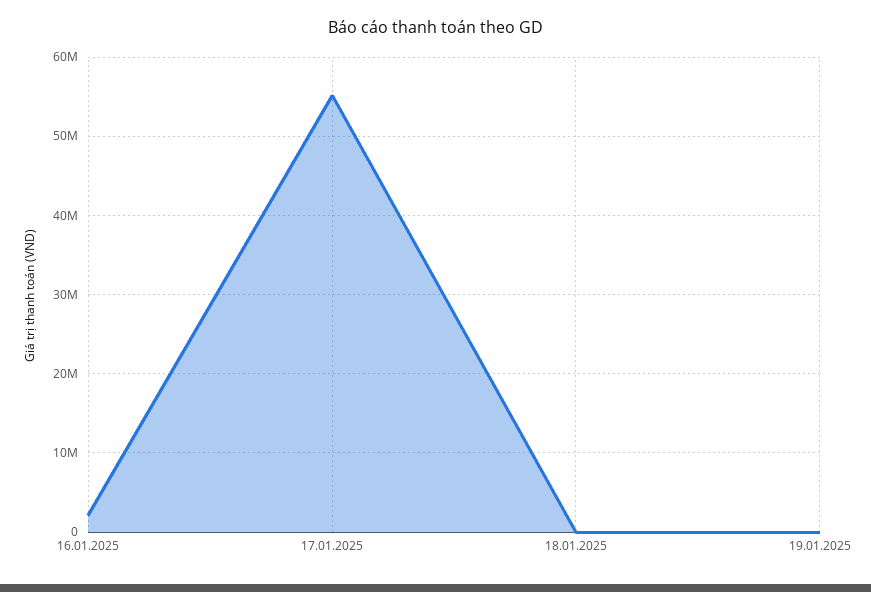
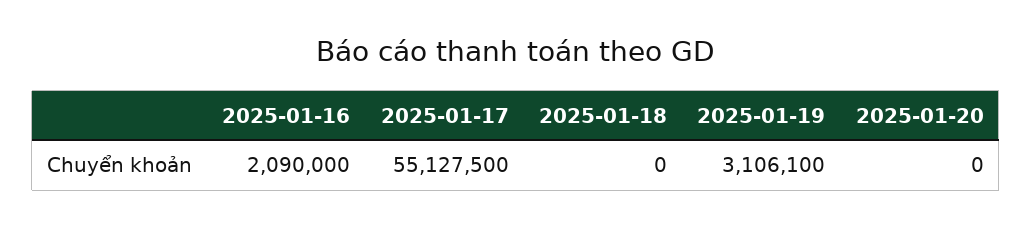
19.01.2025: 0 -> 3106100
2025-01-20: none -> 0

